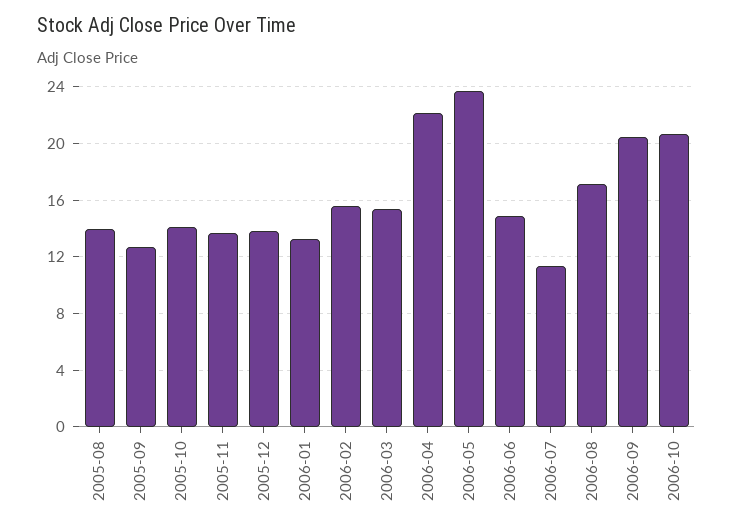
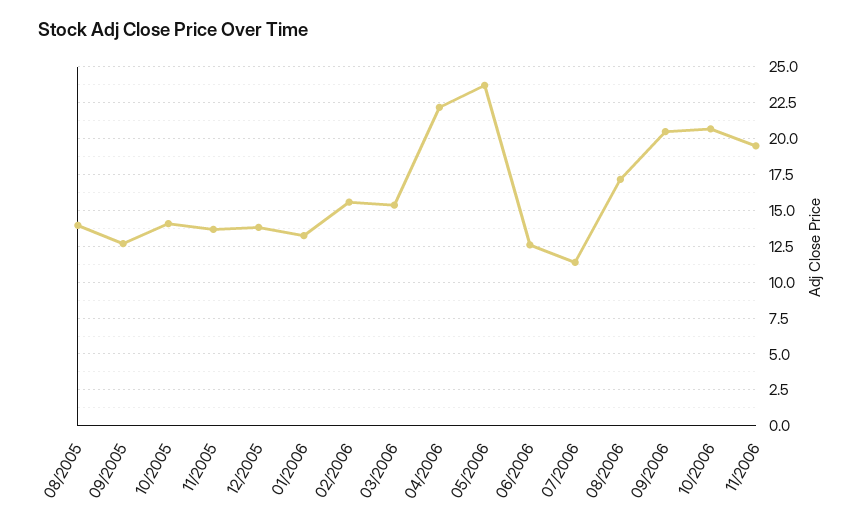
2006-06: 15 -> 12.5
11/2006: none -> 19.5

